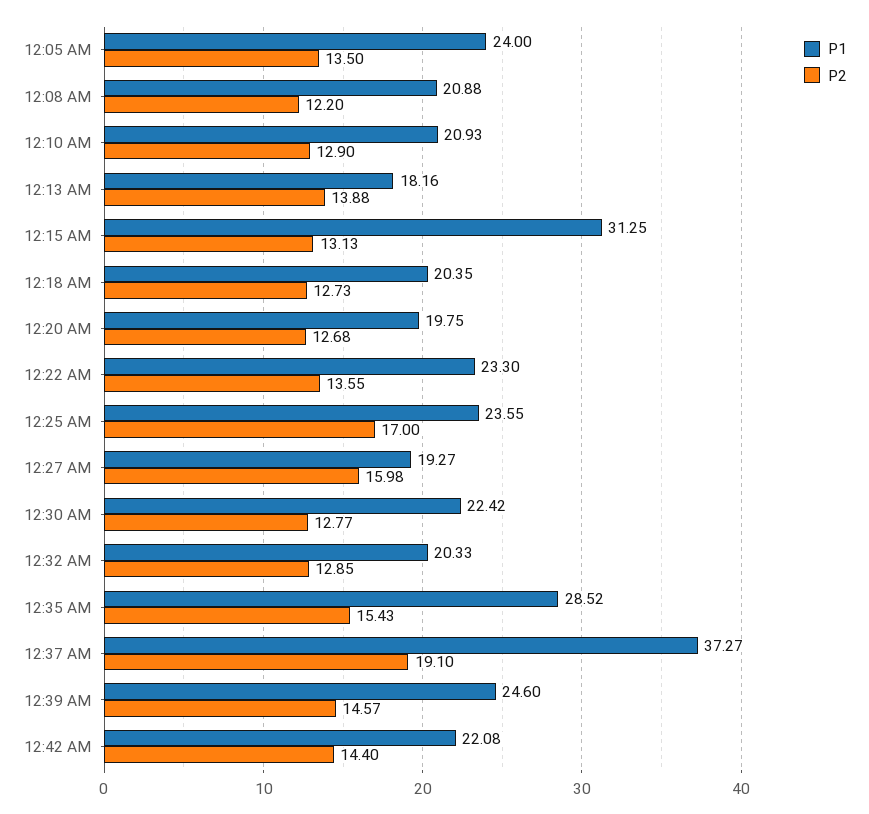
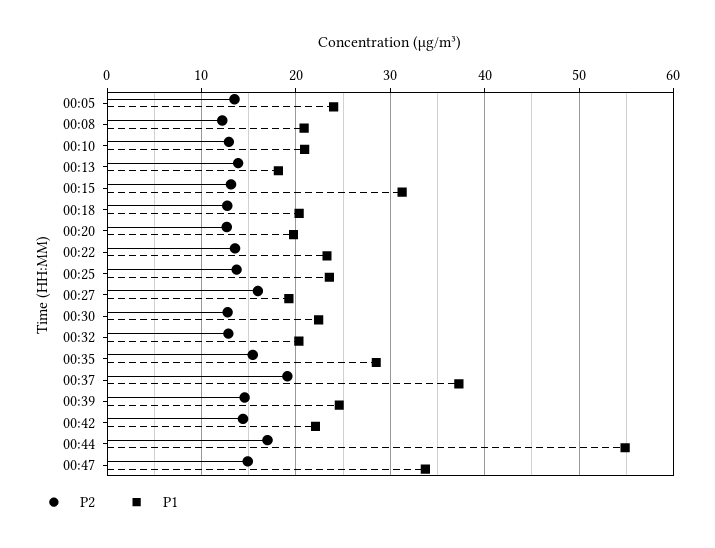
P2, 12:25 AM: 17 -> 14
P2, 00:44: none -> 17
P1, 00:44: none -> 55
P2, 00:47: none -> 15
P1, 00:47: none -> 34

